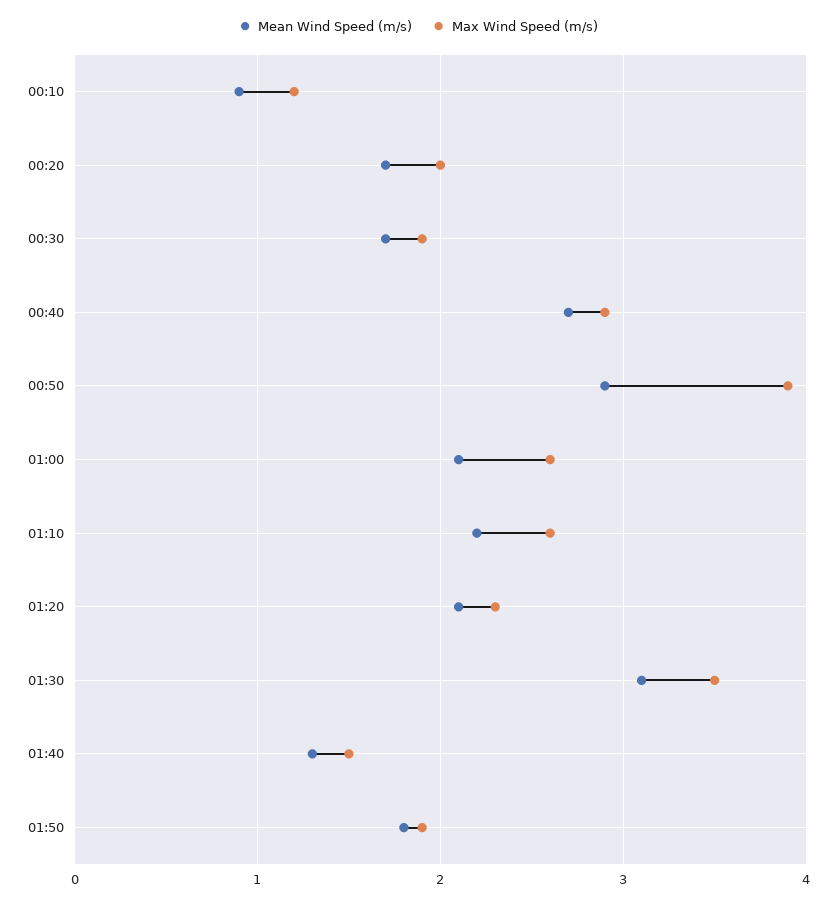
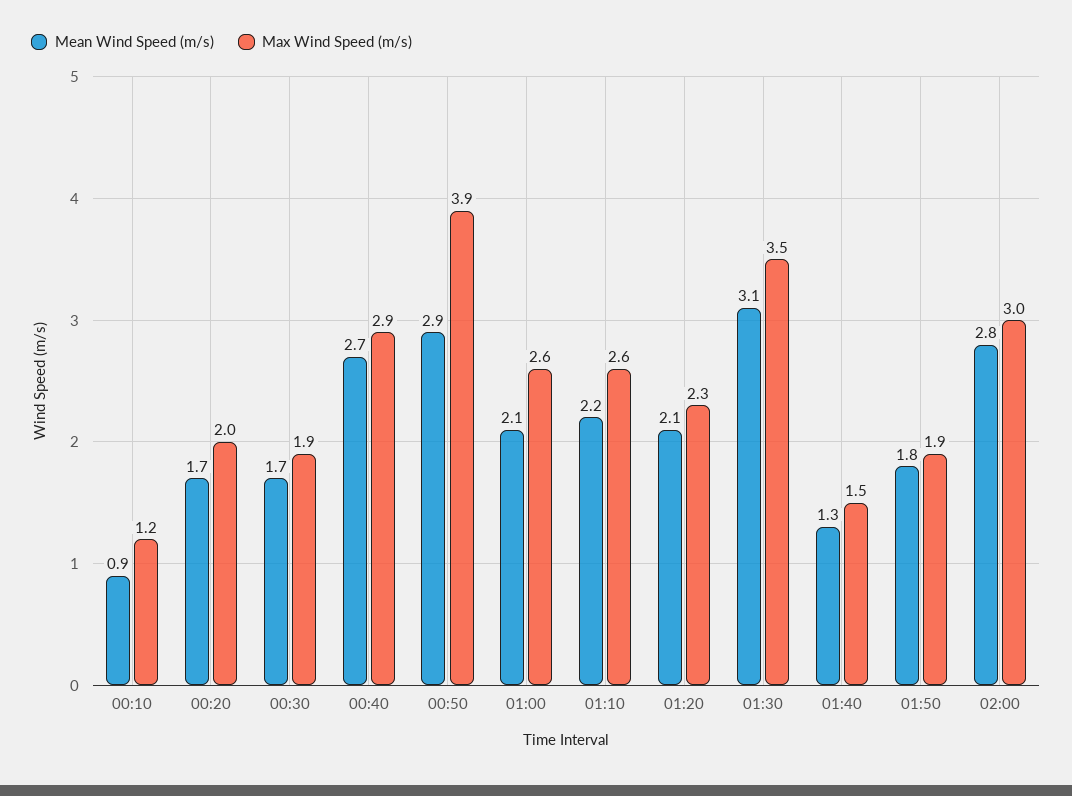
Mean Wind Speed (m/s), 02:00: none -> 2.8
Max Wind Speed (m/s), 02:00: none -> 3

